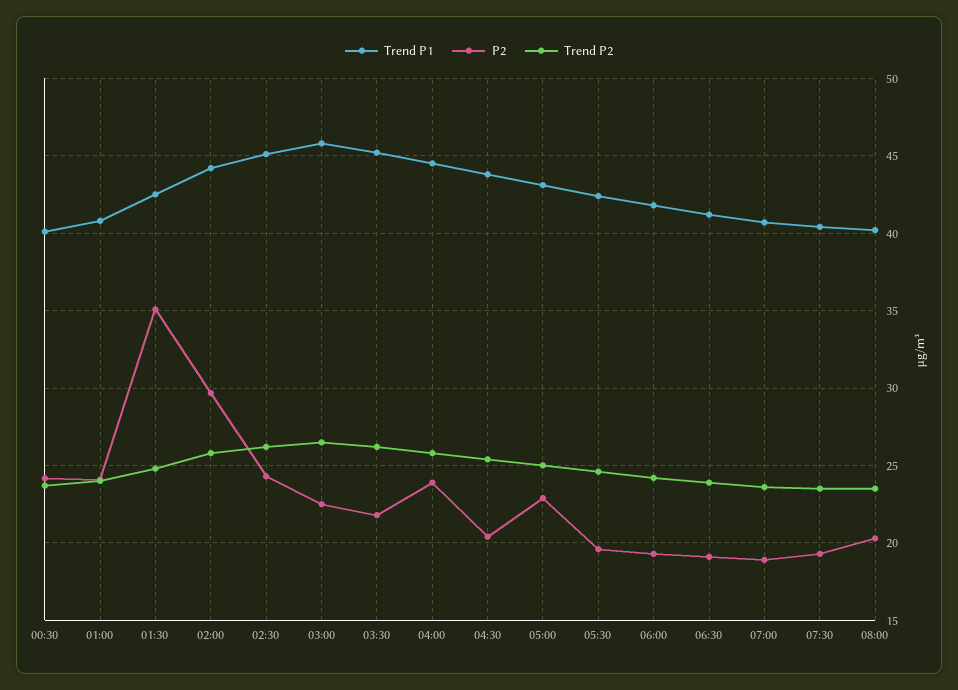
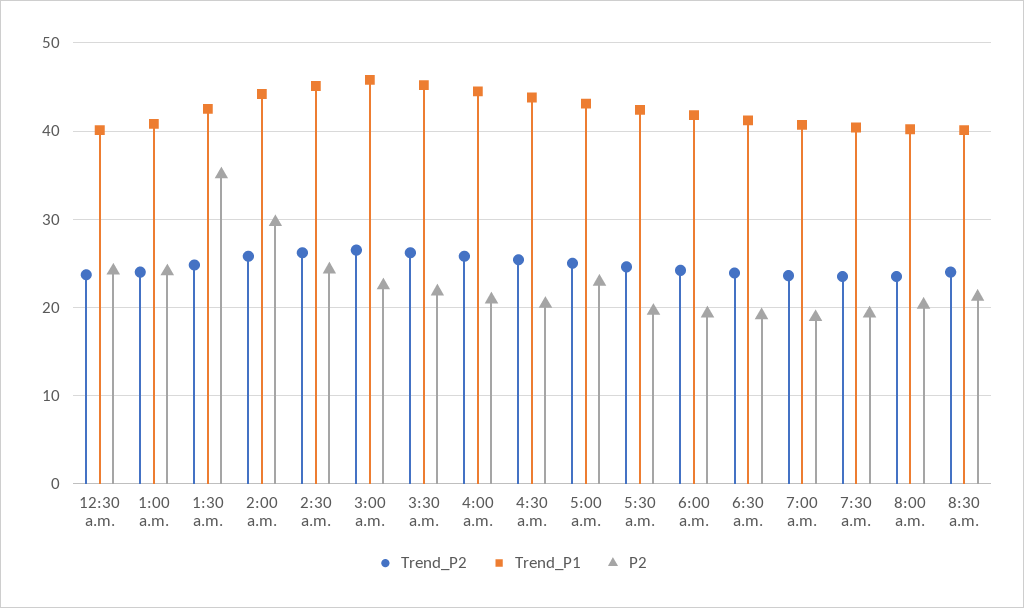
P2, 04:00: 24 -> 21
Trend P2, 8:30 a.m.: none -> 24
Trend P1, 8:30 a.m.: none -> 40
P2, 8:30 a.m.: none -> 21

